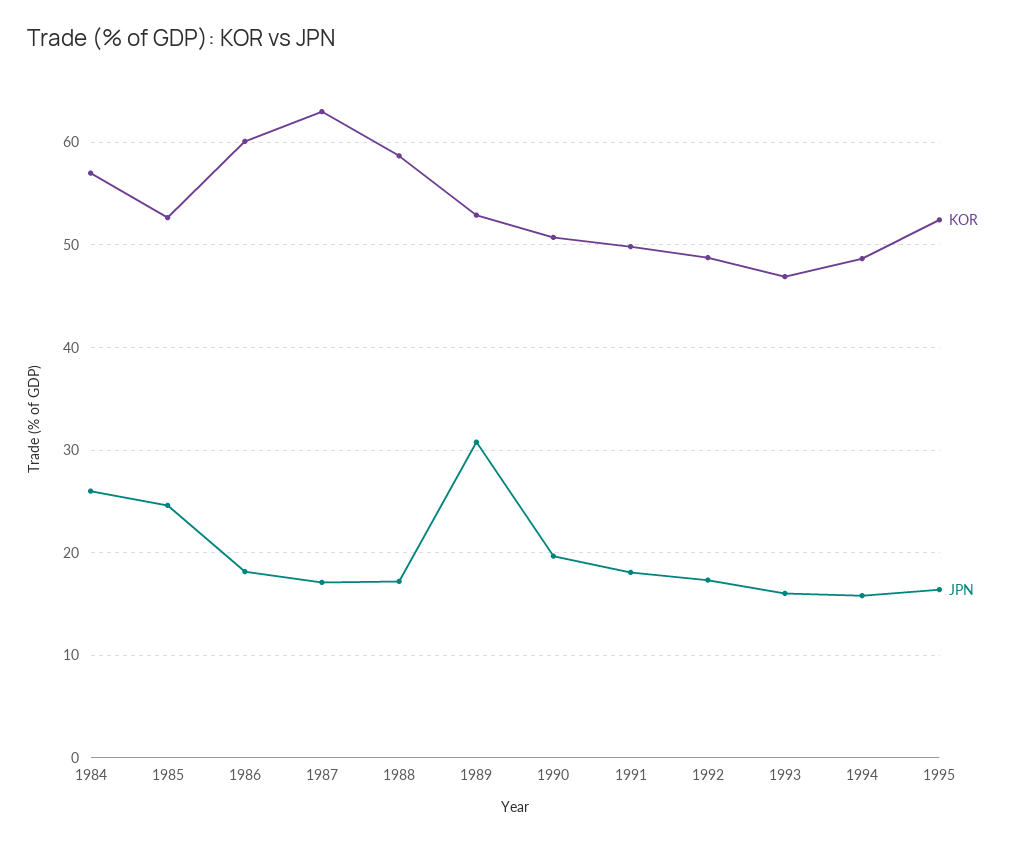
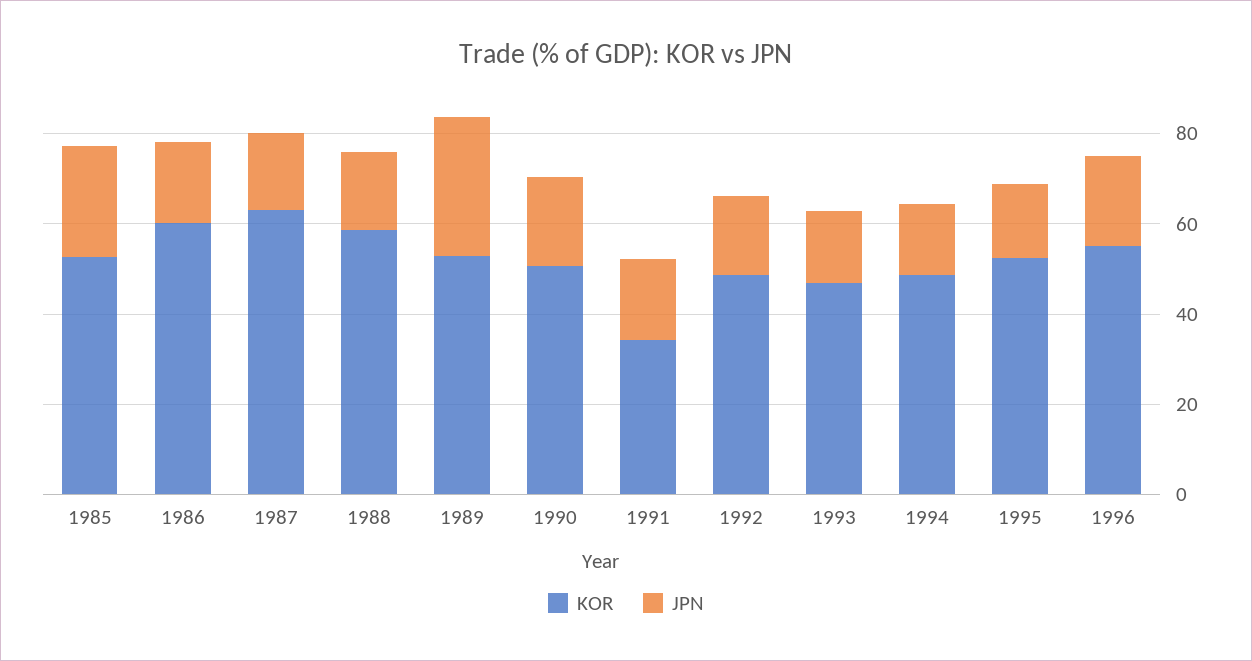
KOR, 1984: 57 -> none
JPN, 1984: 26 -> none
KOR, 1991: 50 -> 35
KOR, 1996: none -> 55
JPN, 1996: none -> 20

